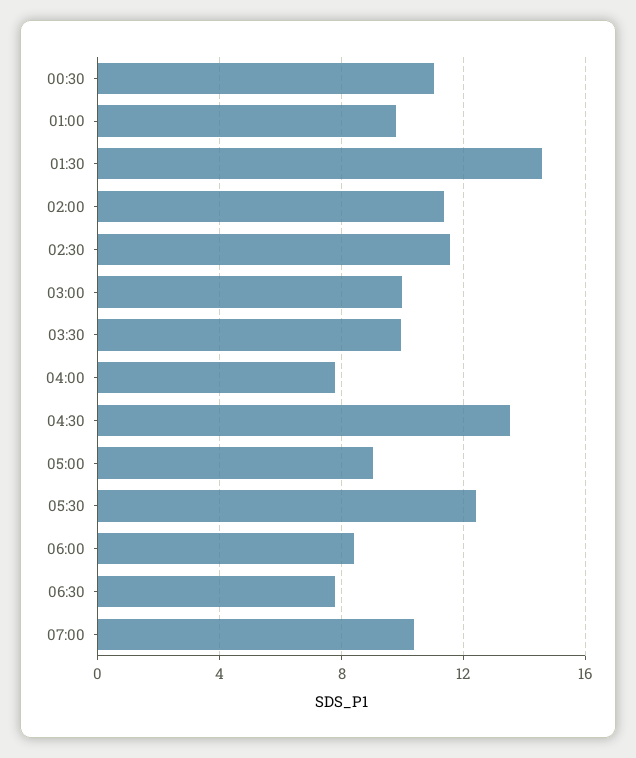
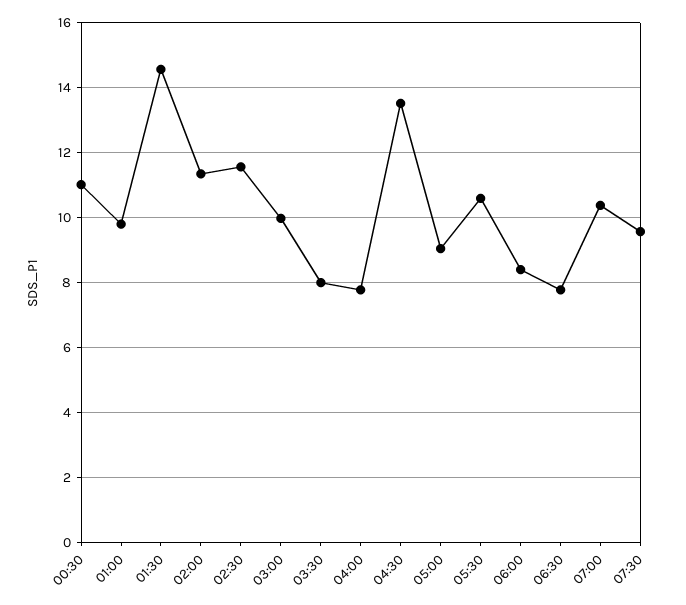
03:30: 10 -> 8
05:30: 12.5 -> 10.6
07:30: none -> 9.6

